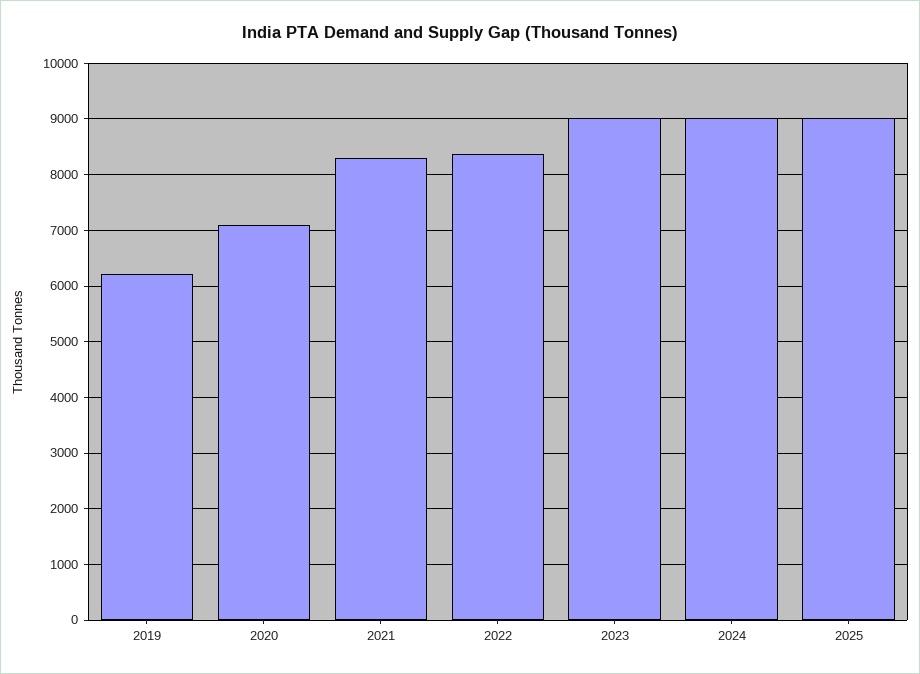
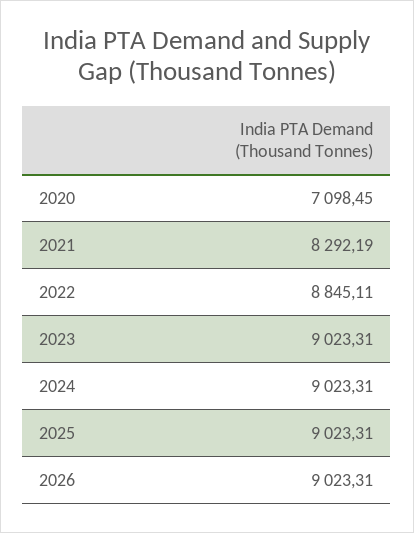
2019: 6200 -> none
2022: 8400 -> 8845.11
2026: none -> 9023.31

